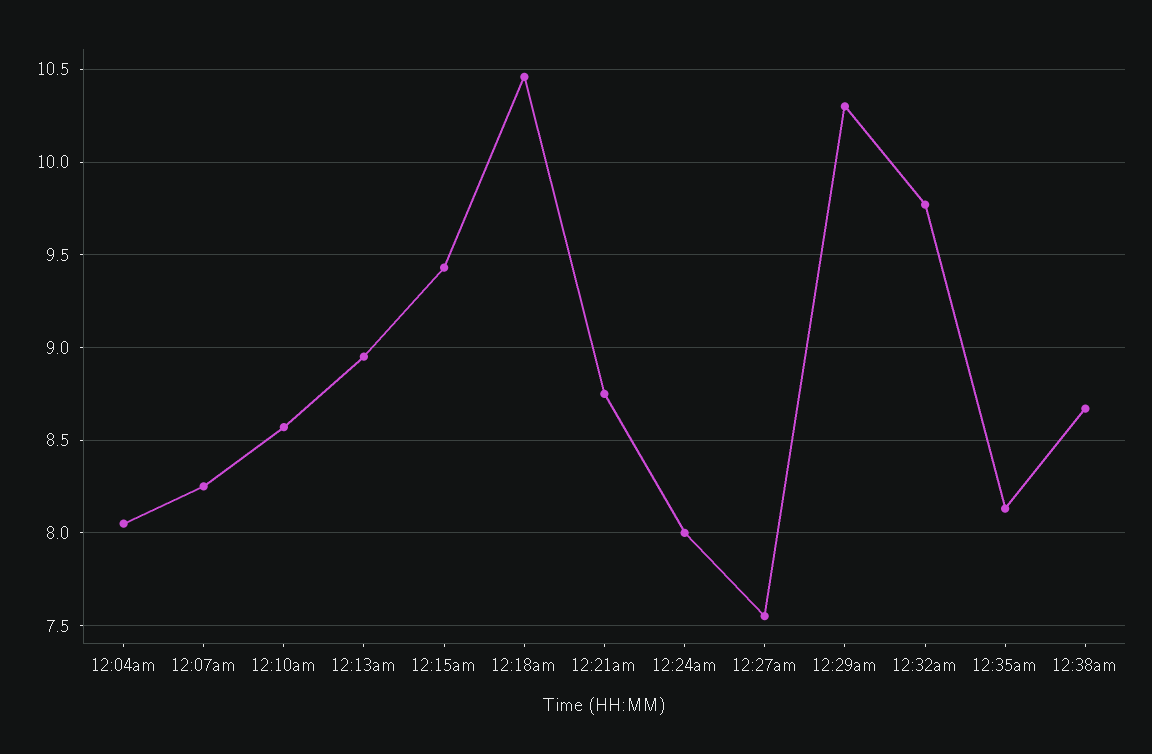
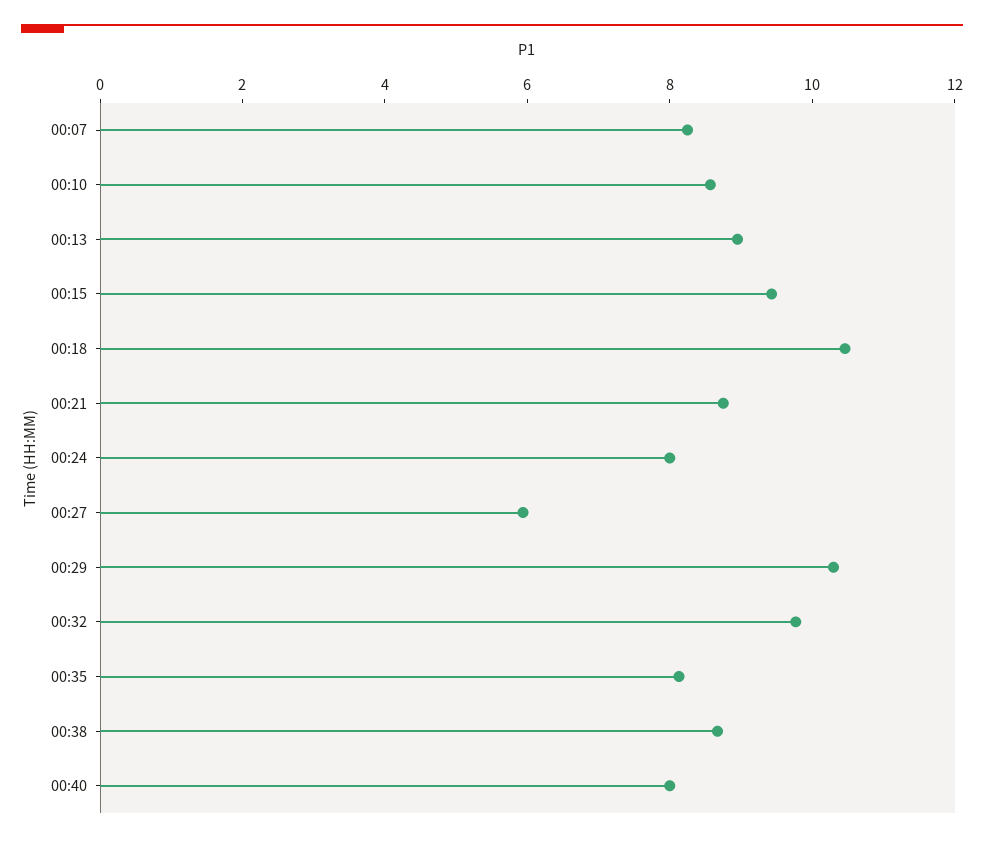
12:04am: 8.05 -> none
12:27am: 7.55 -> 6
00:40: none -> 8

